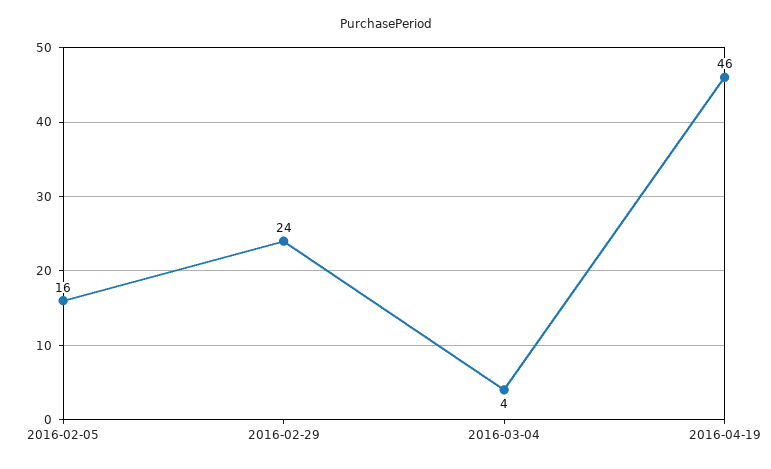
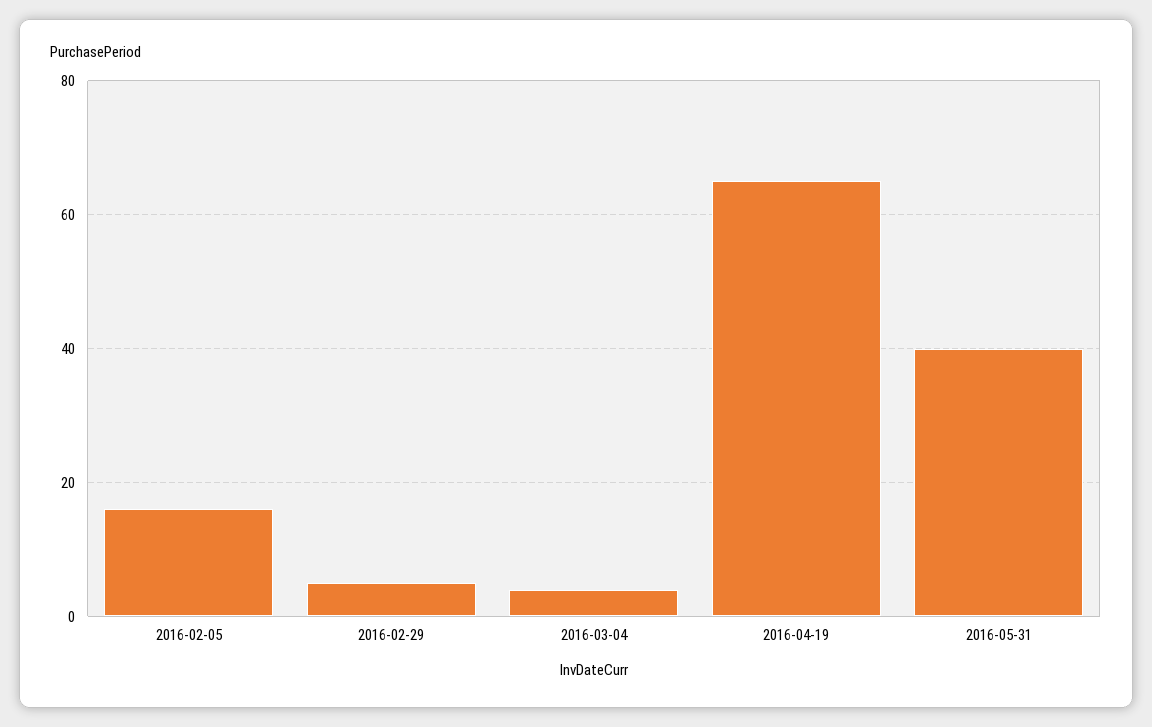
2016-02-29: 24 -> 5
2016-04-19: 46 -> 65
2016-05-31: none -> 40

